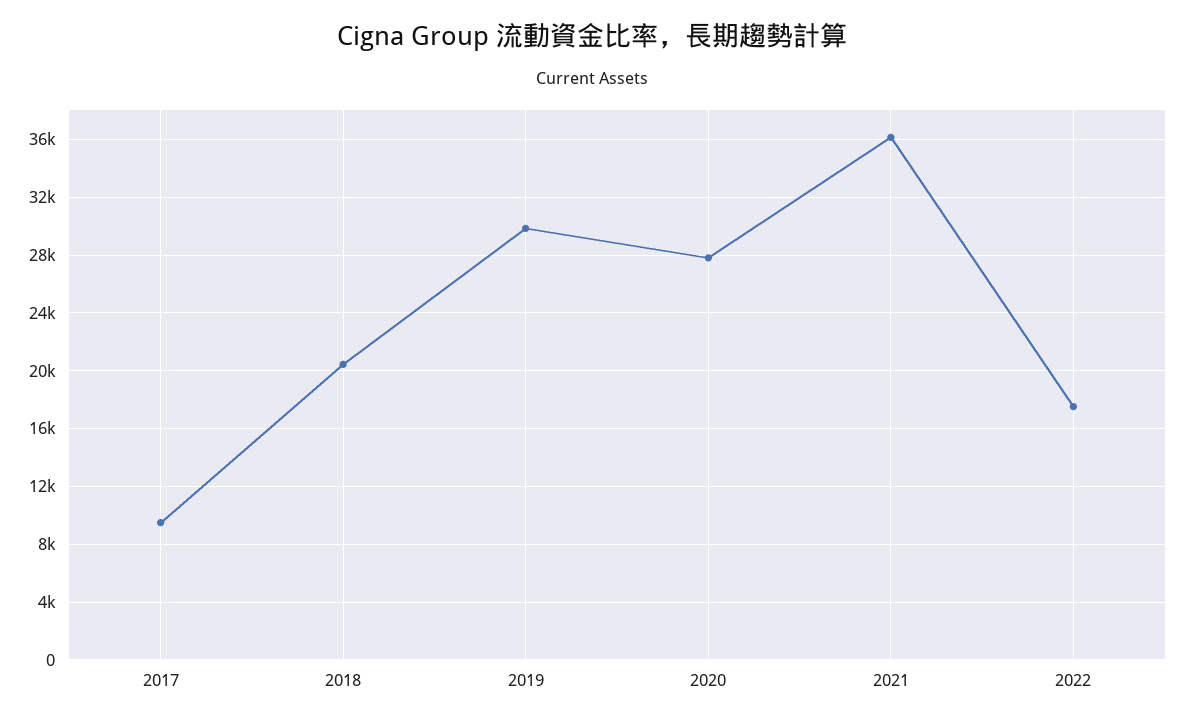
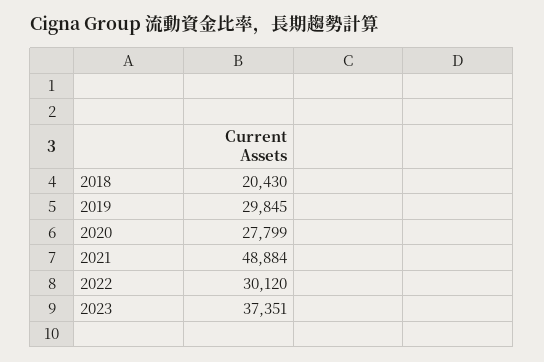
2017: 9500 -> none
2021: 36000 -> 48884
2022: 17500 -> 30120
2023: none -> 37351

